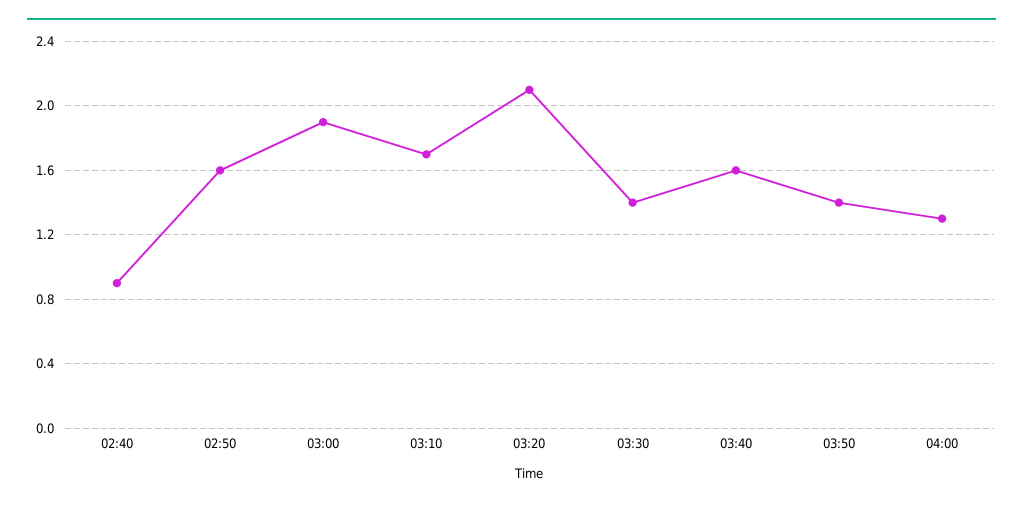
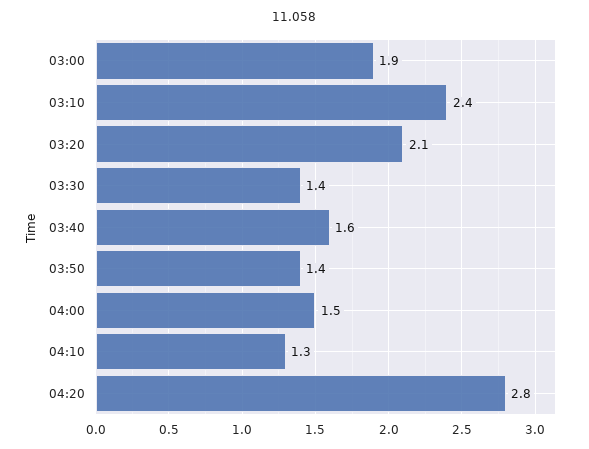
02:40: 0.9 -> none
02:50: 1.6 -> none
03:10: 1.7 -> 2.4
04:00: 1.3 -> 1.5
04:10: none -> 1.3
04:20: none -> 2.8

